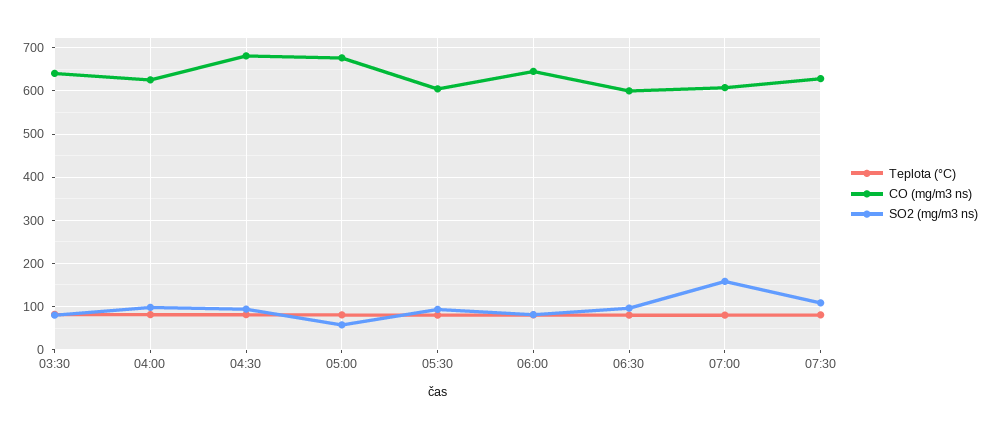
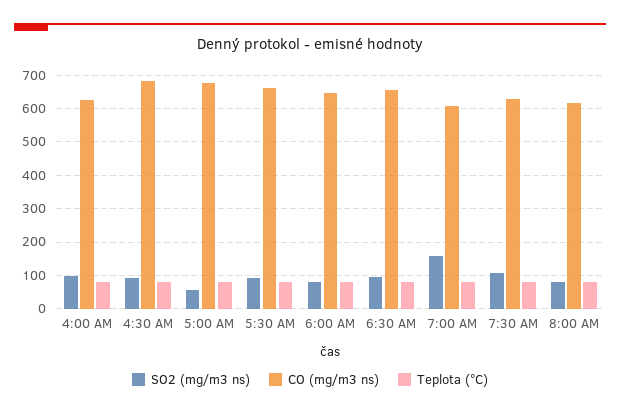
Teplota (°C), 03:30: 80 -> none
CO (mg/m3 ns), 03:30: 640 -> none
SO2 (mg/m3 ns), 03:30: 80 -> none
CO (mg/m3 ns), 05:30: 600 -> 660
CO (mg/m3 ns), 06:30: 600 -> 660
SO2 (mg/m3 ns), 8:00 AM: none -> 80
CO (mg/m3 ns), 8:00 AM: none -> 620
Teplota (°C), 8:00 AM: none -> 80

